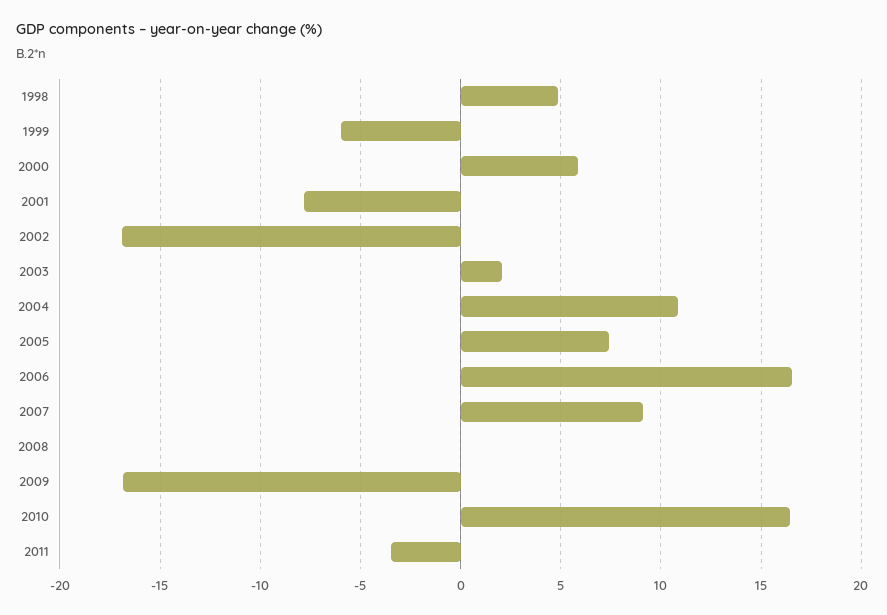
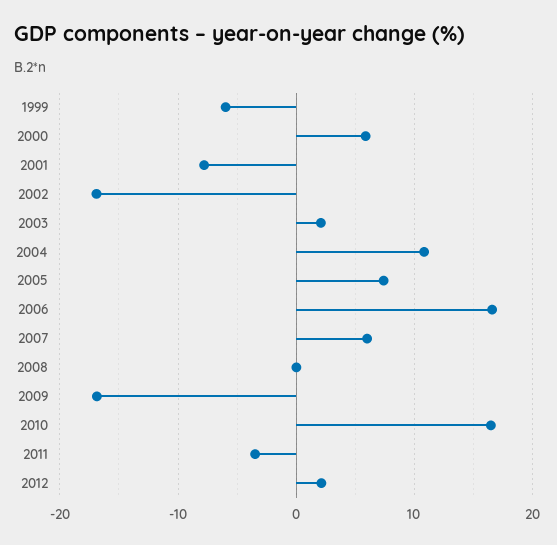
1998: 5 -> none
2007: 9 -> 6
2012: none -> 2

